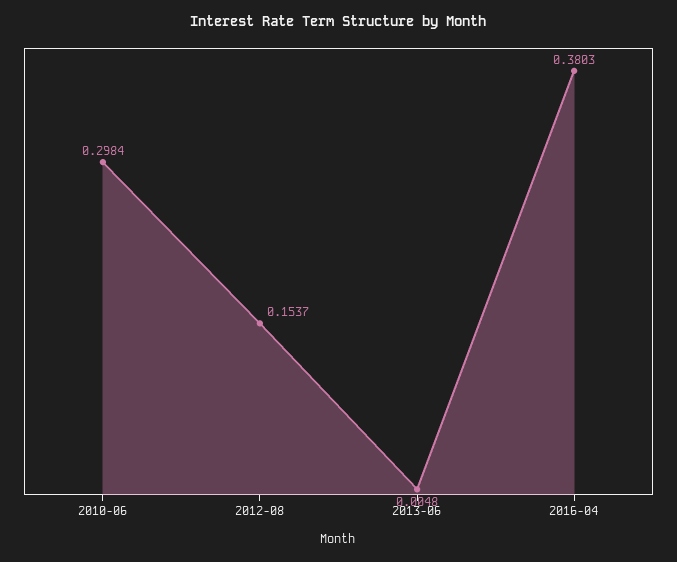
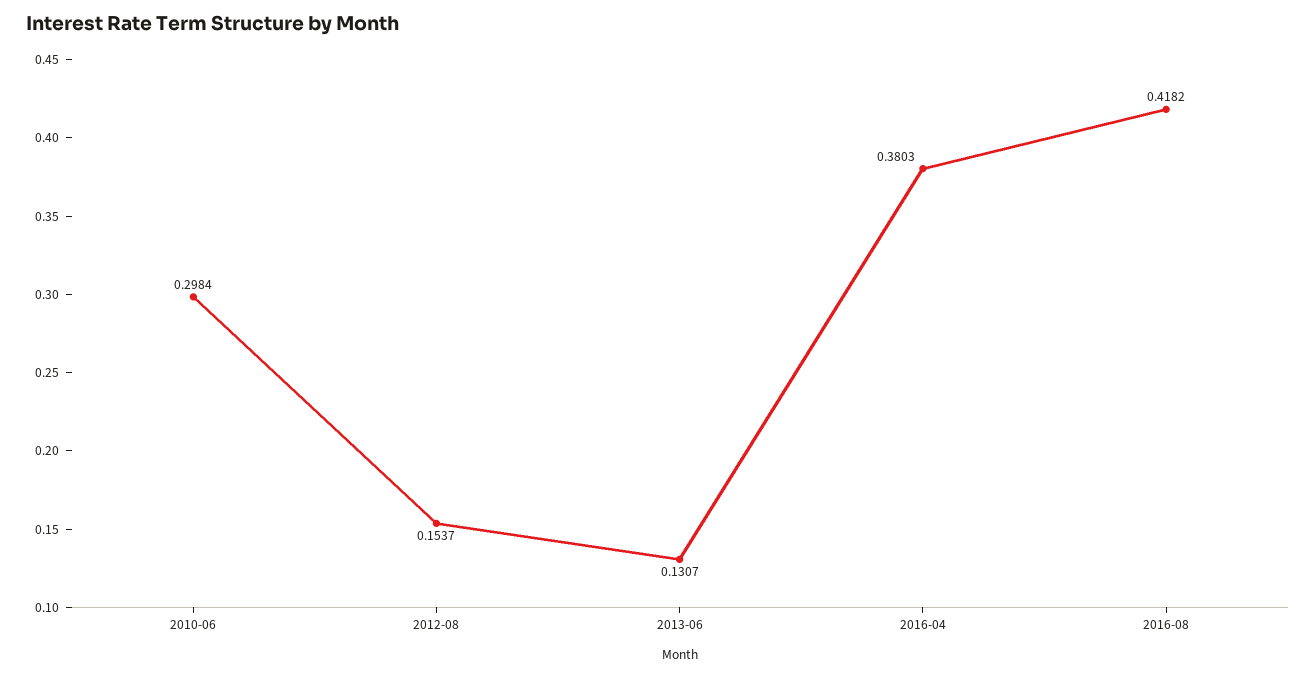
2013-06: 0.0048 -> 0.1307
2016-08: none -> 0.4182

